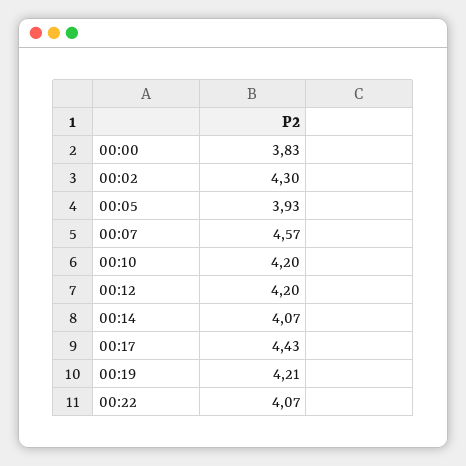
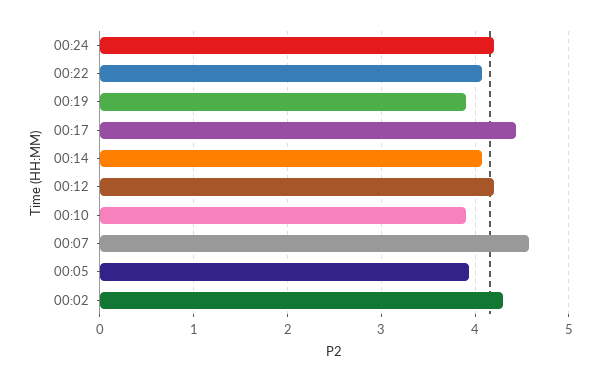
00:00: 3.83 -> none
00:10: 4.2 -> 3.9
00:19: 4.21 -> 3.9
00:24: none -> 4.2

